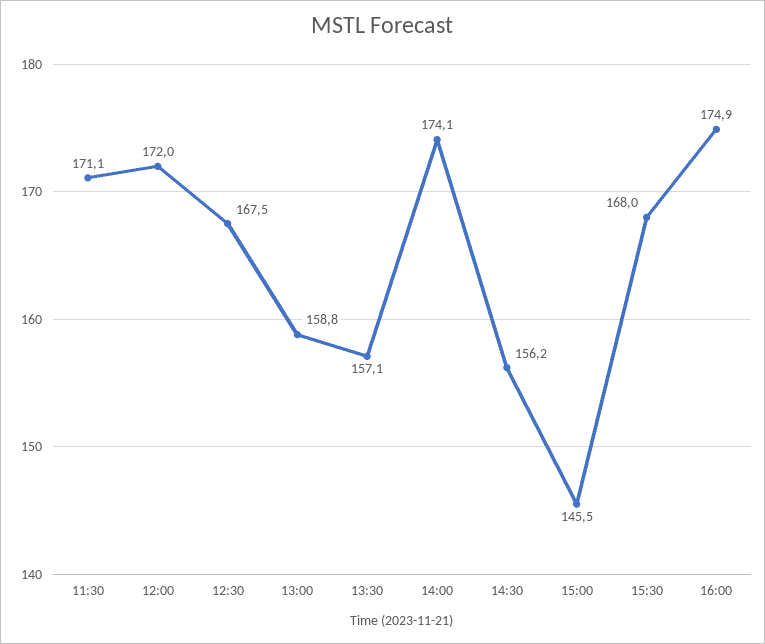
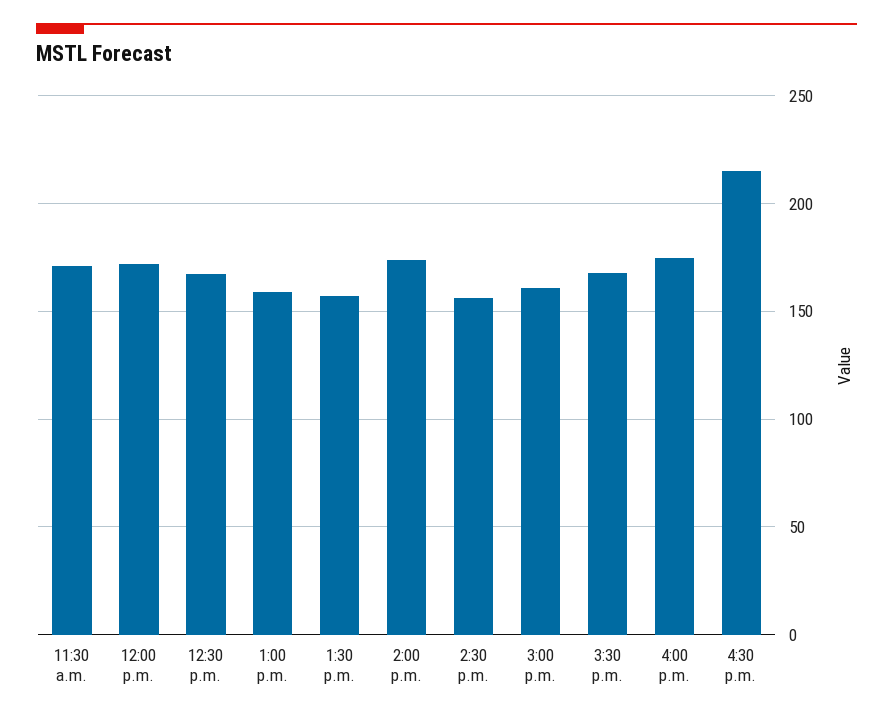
15:00: 145.5 -> 160
4:30 p.m.: none -> 215

